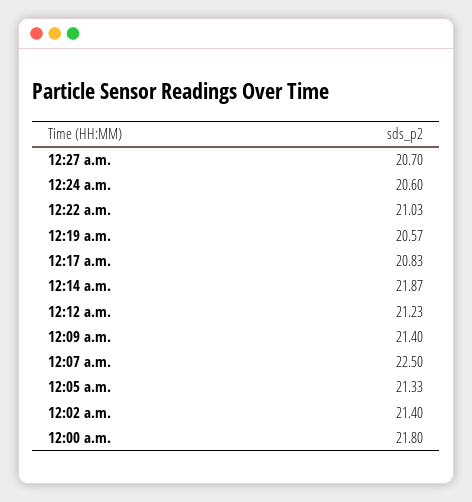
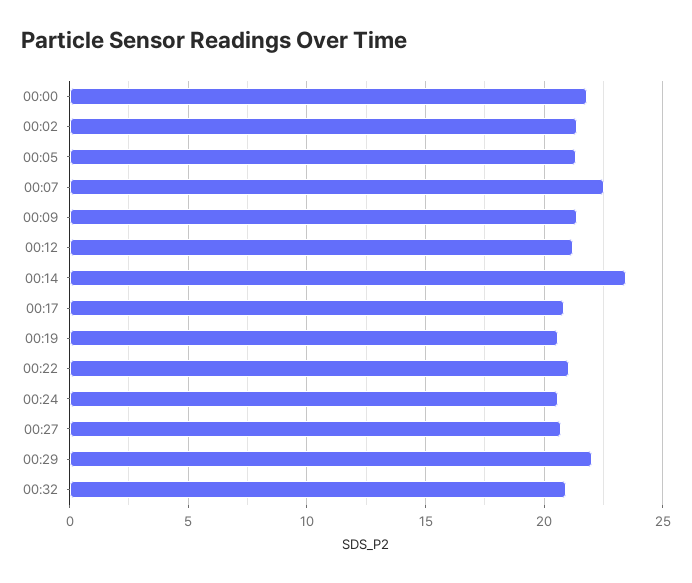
12:14 a.m.: 21.87 -> 23.5
00:29: none -> 22
00:32: none -> 21

